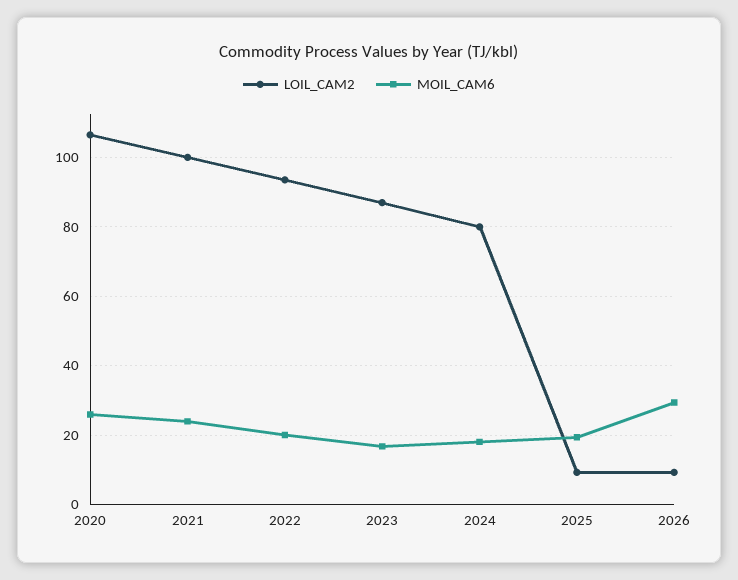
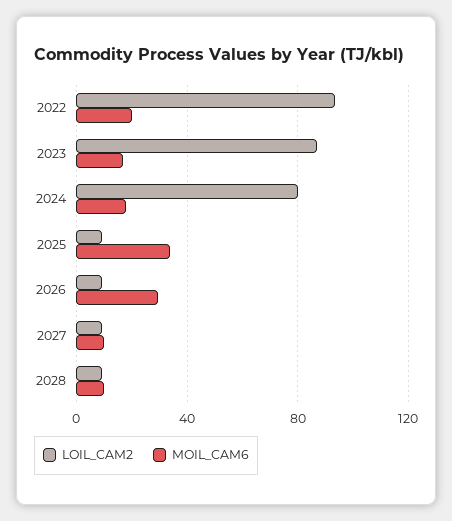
LOIL_CAM2, 2020: 106 -> none
MOIL_CAM6, 2020: 26 -> none
LOIL_CAM2, 2021: 100 -> none
MOIL_CAM6, 2021: 24 -> none
MOIL_CAM6, 2025: 20 -> 35
LOIL_CAM2, 2027: none -> 10
MOIL_CAM6, 2027: none -> 10
LOIL_CAM2, 2028: none -> 10
MOIL_CAM6, 2028: none -> 10

